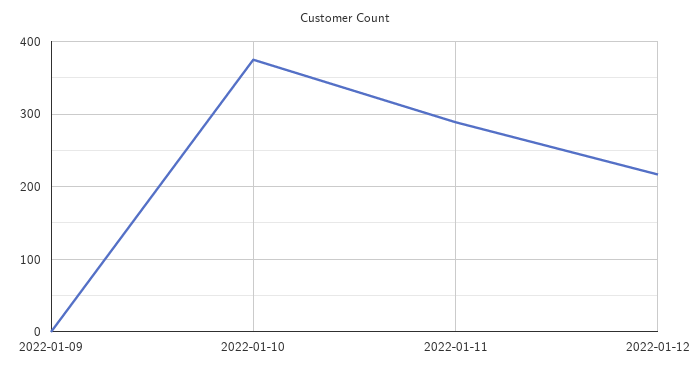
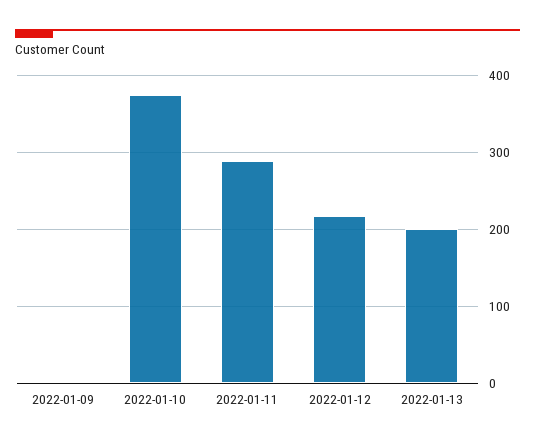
2022-01-13: none -> 200

